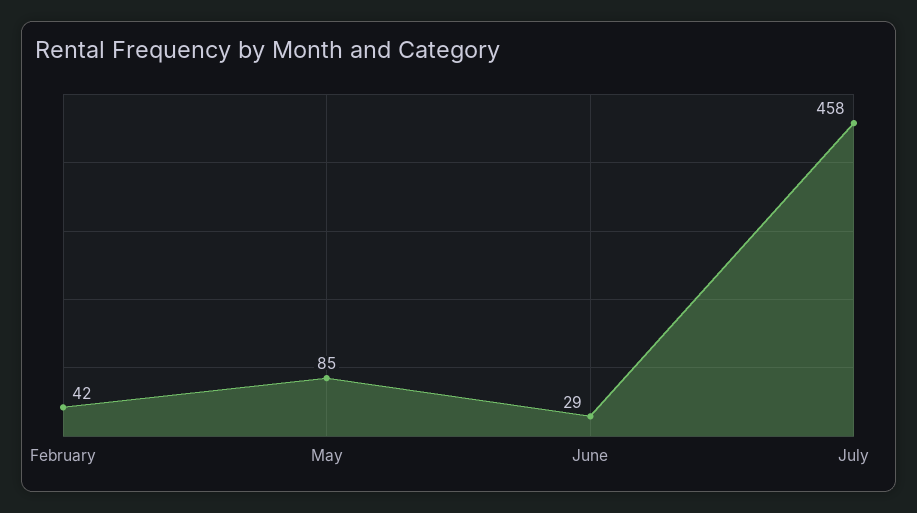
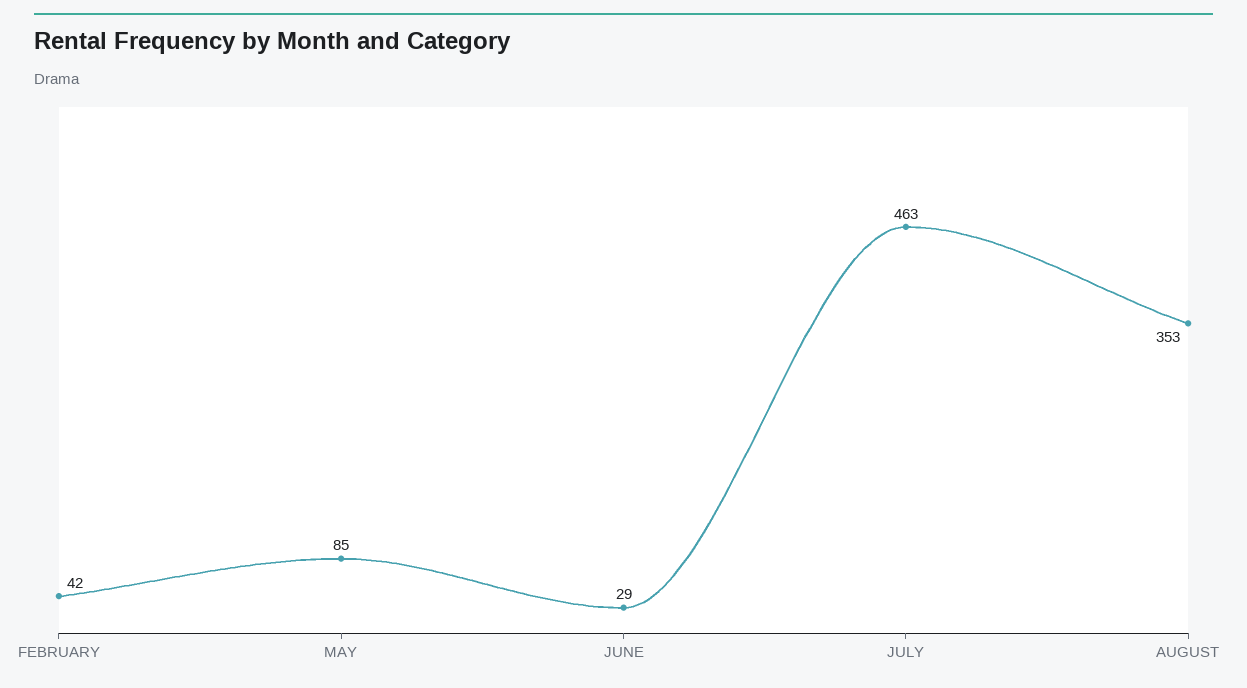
July: 458 -> 463
AUGUST: none -> 353

